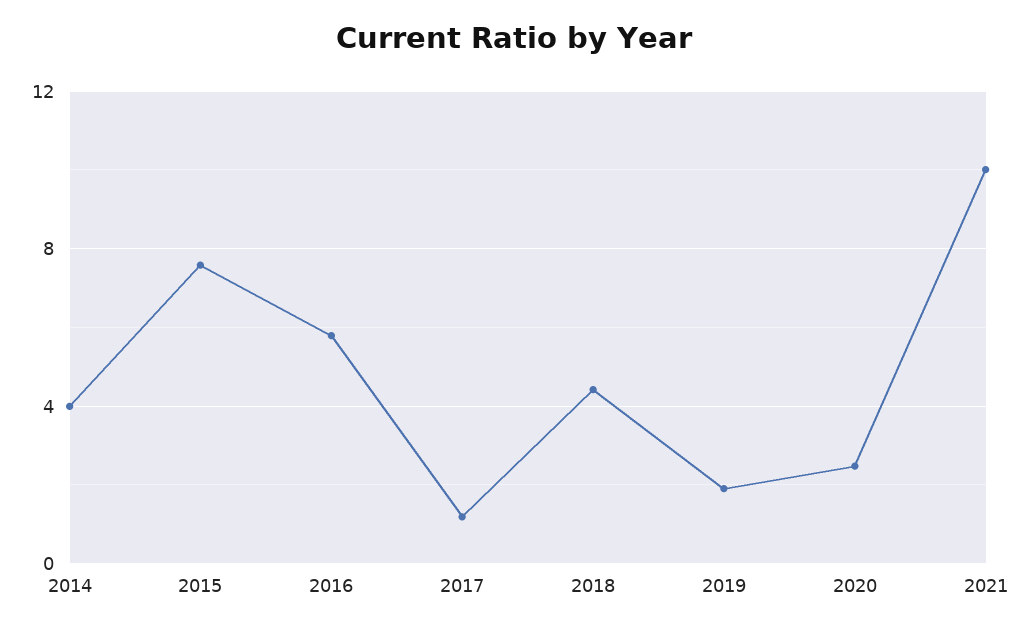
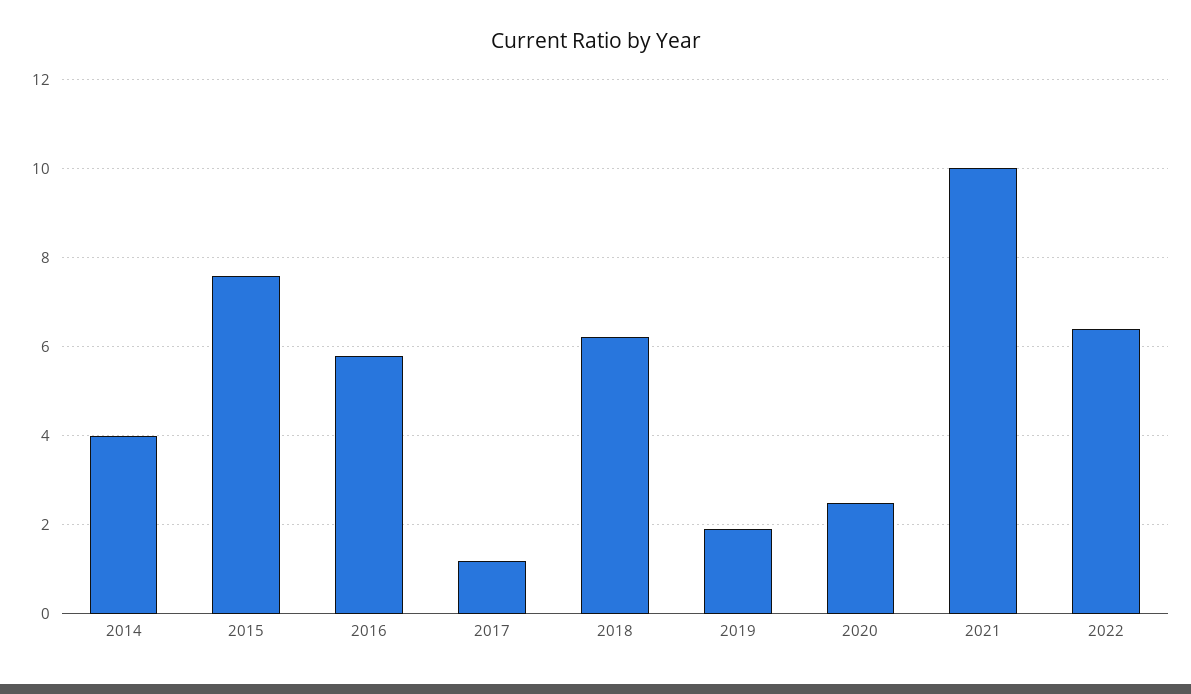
2018: 4.5 -> 6.2
2022: none -> 6.4

